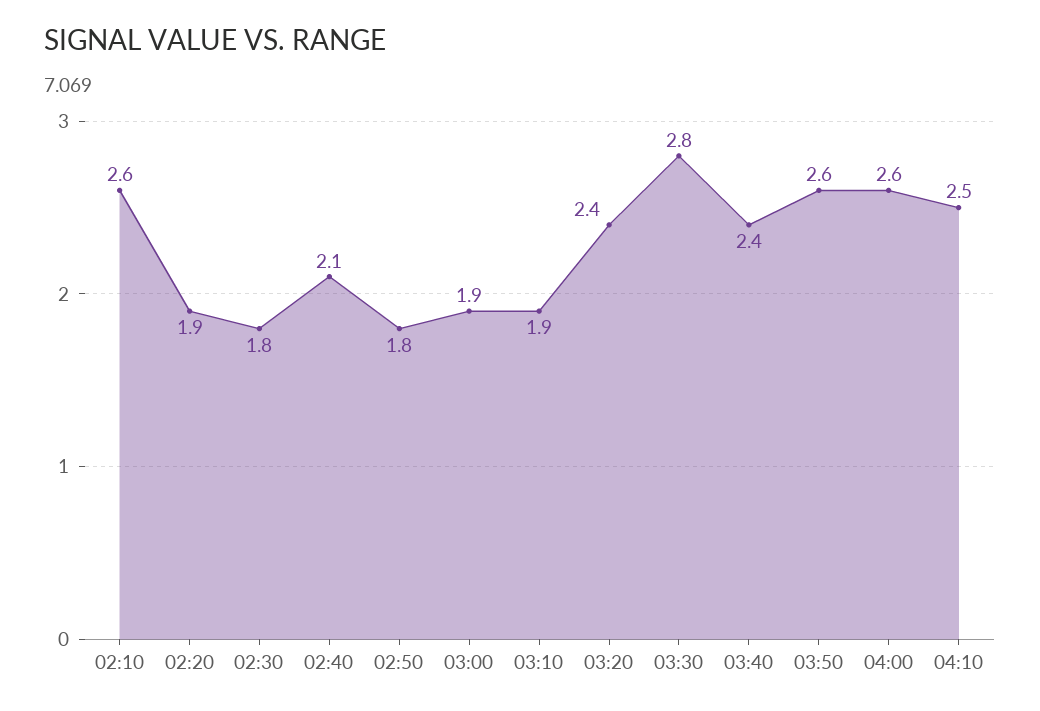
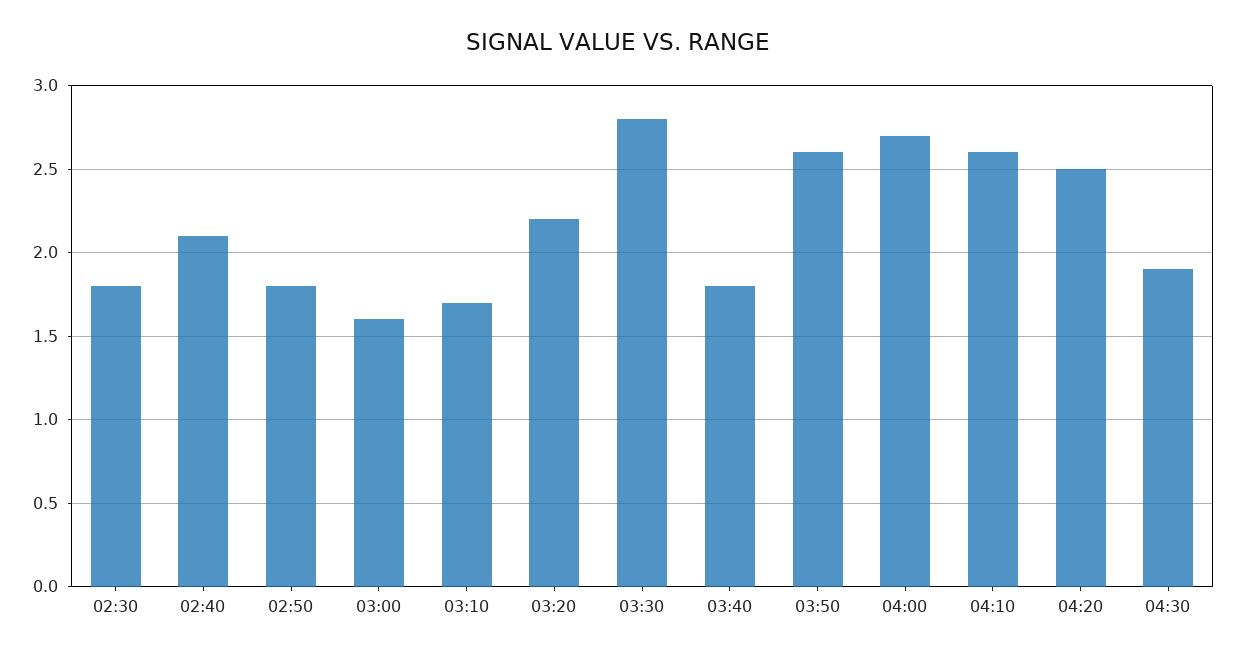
02:10: 2.6 -> none
02:20: 1.9 -> none
03:00: 1.9 -> 1.6
03:10: 1.9 -> 1.7
03:20: 2.4 -> 2.2
03:40: 2.4 -> 1.8
04:00: 2.6 -> 2.7
04:10: 2.5 -> 2.6
04:20: none -> 2.5
04:30: none -> 1.9

